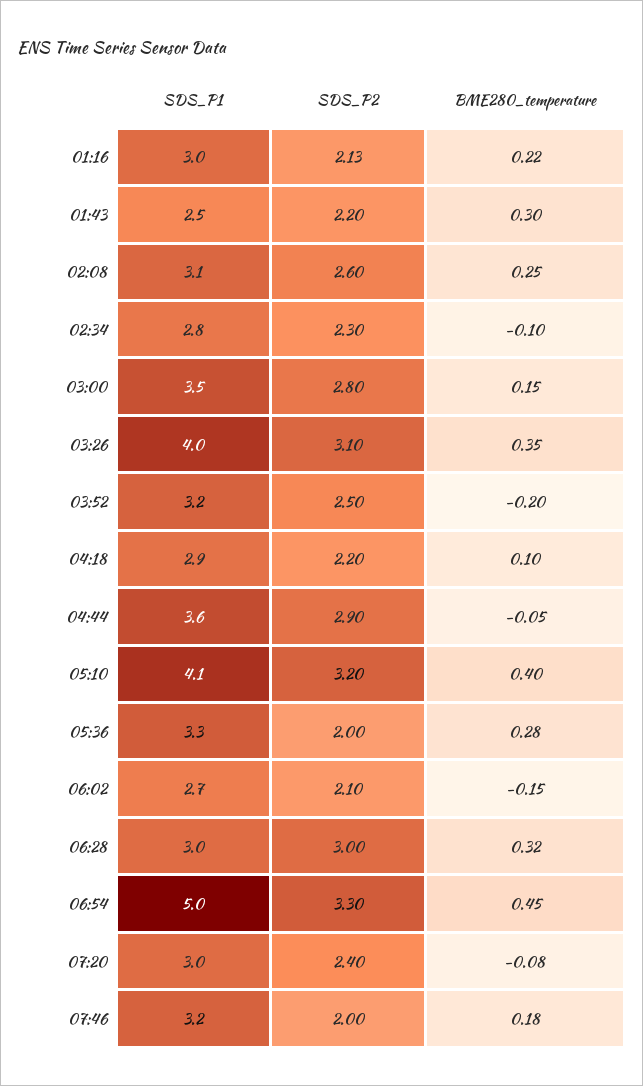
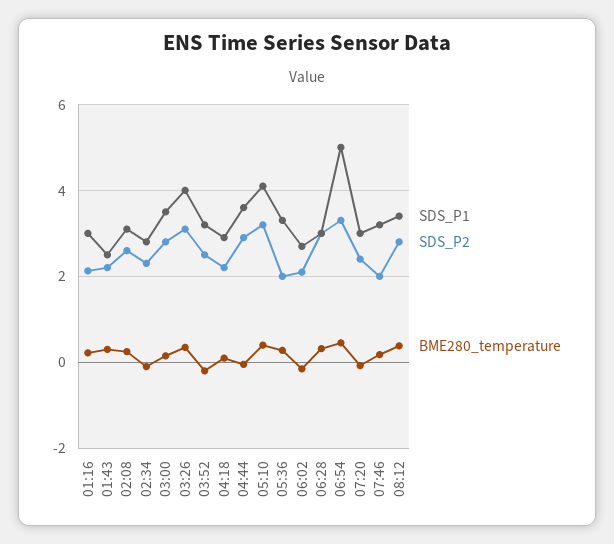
SDS_P1, 08:12: none -> 3.4
SDS_P2, 08:12: none -> 2.8
BME280_temperature, 08:12: none -> 0.4

